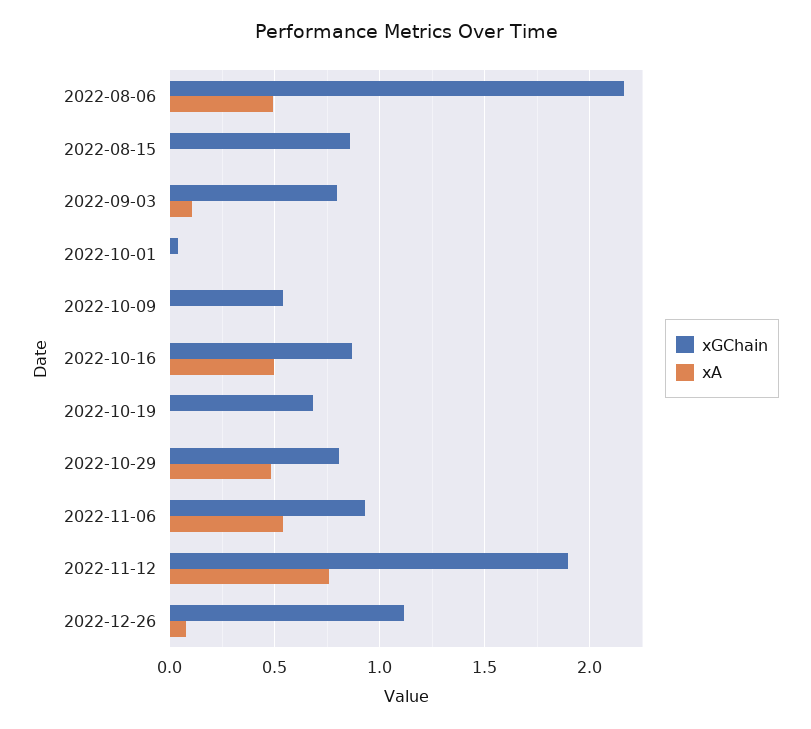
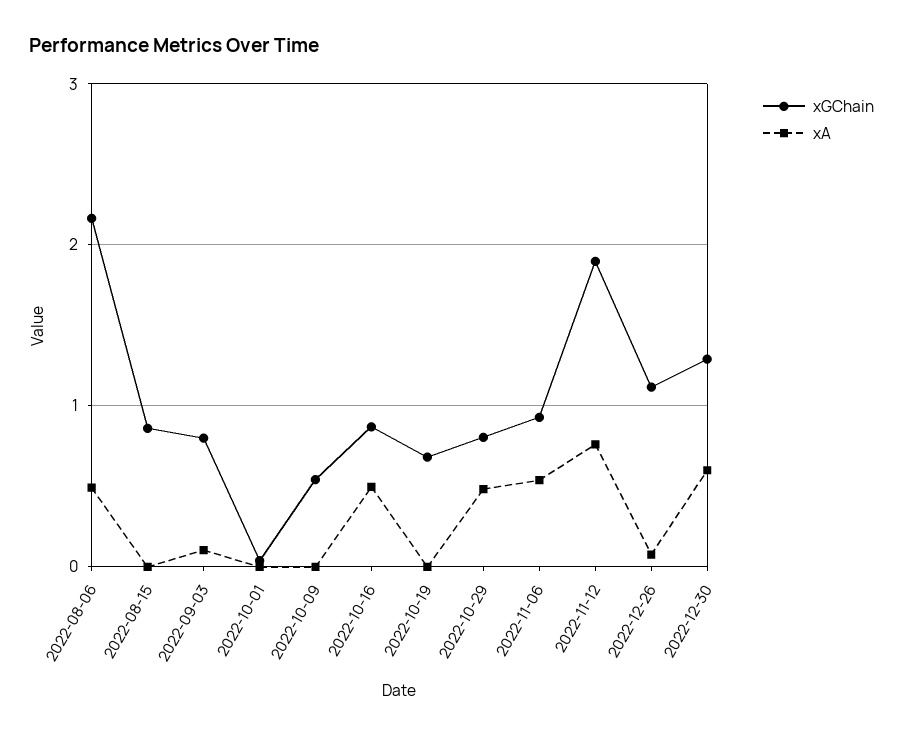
xGChain, 2022-12-30: none -> 1.3
xA, 2022-12-30: none -> 0.6

